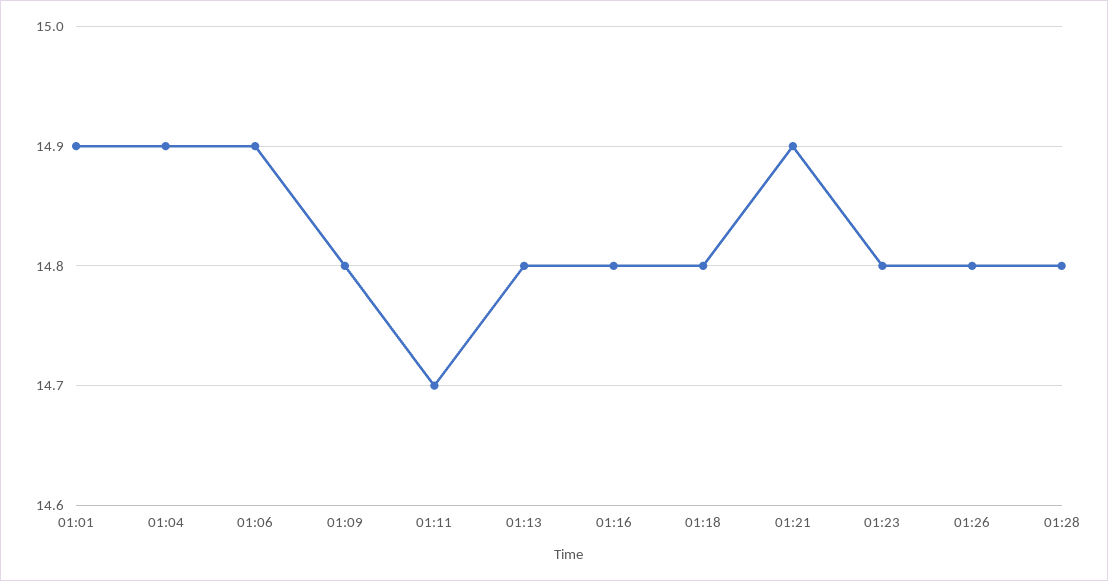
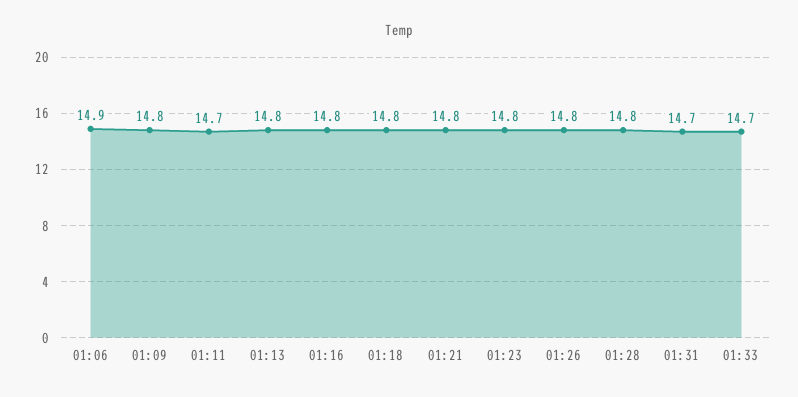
01:01: 14.9 -> none
01:04: 14.9 -> none
01:21: 14.9 -> 14.8
01:31: none -> 14.7
01:33: none -> 14.7

